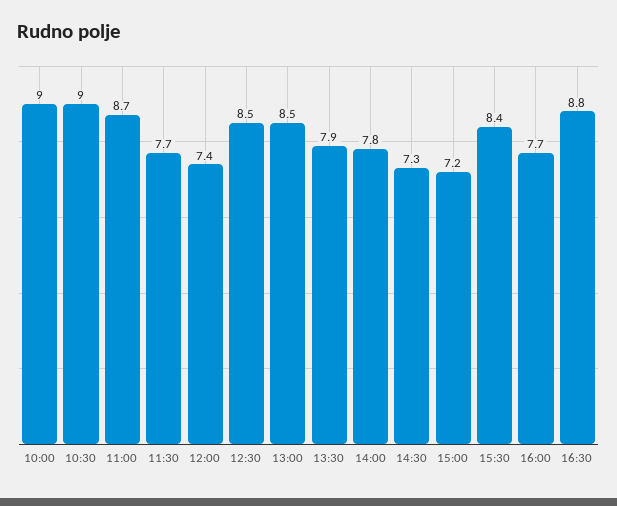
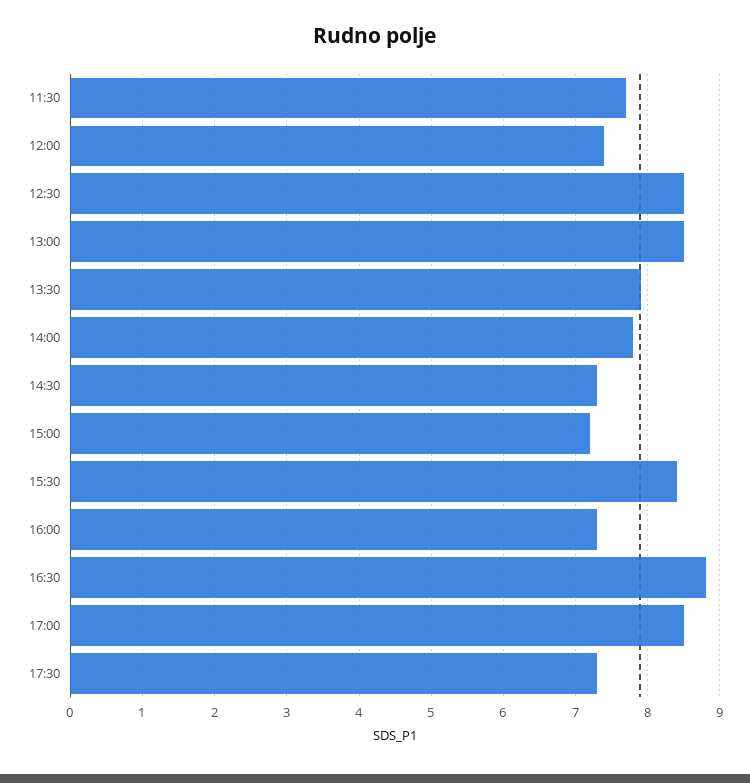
10:00: 9 -> none
10:30: 9 -> none
11:00: 8.7 -> none
16:00: 7.7 -> 7.3
17:00: none -> 8.5
17:30: none -> 7.3

